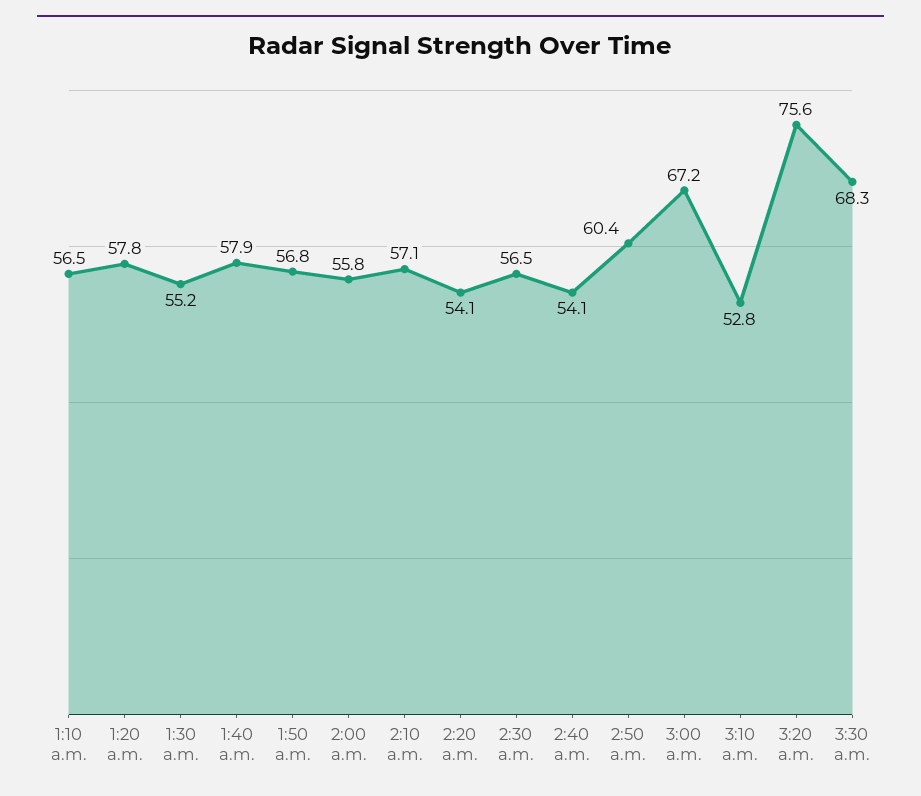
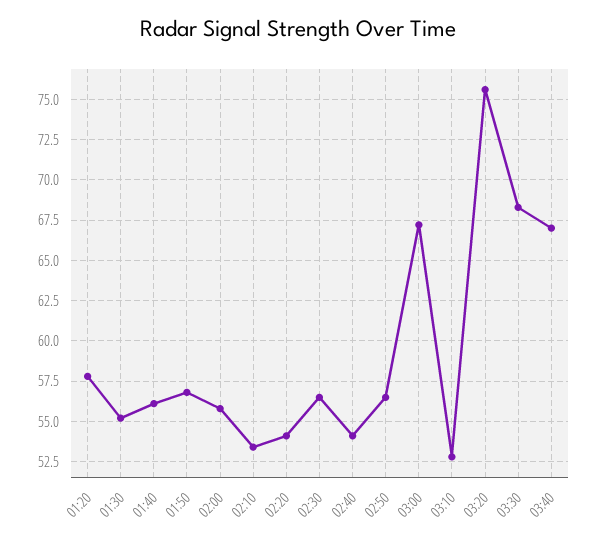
1:10 a.m.: 56.5 -> none
1:40 a.m.: 57.9 -> 56
2:10 a.m.: 57.1 -> 53.5
2:50 a.m.: 60.4 -> 56.5
03:40: none -> 67

